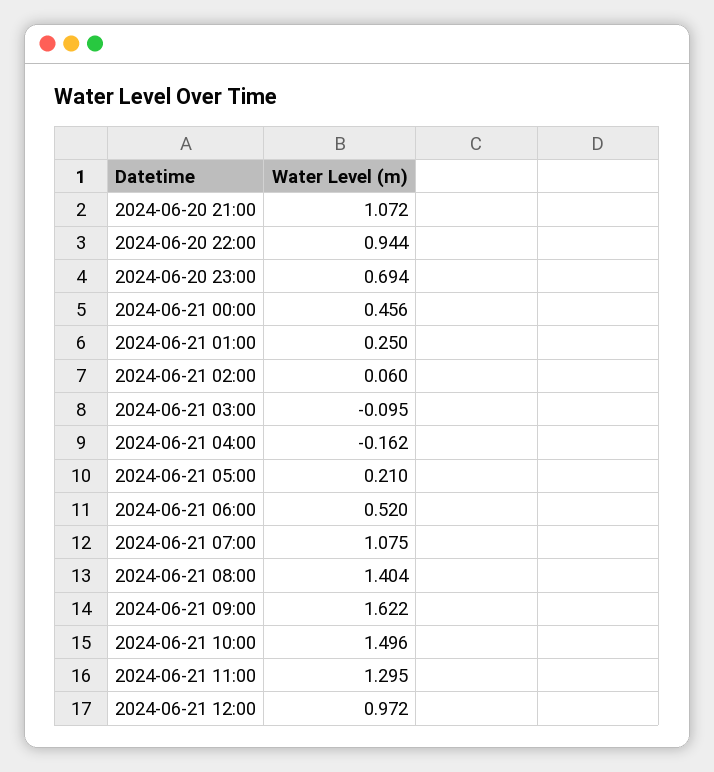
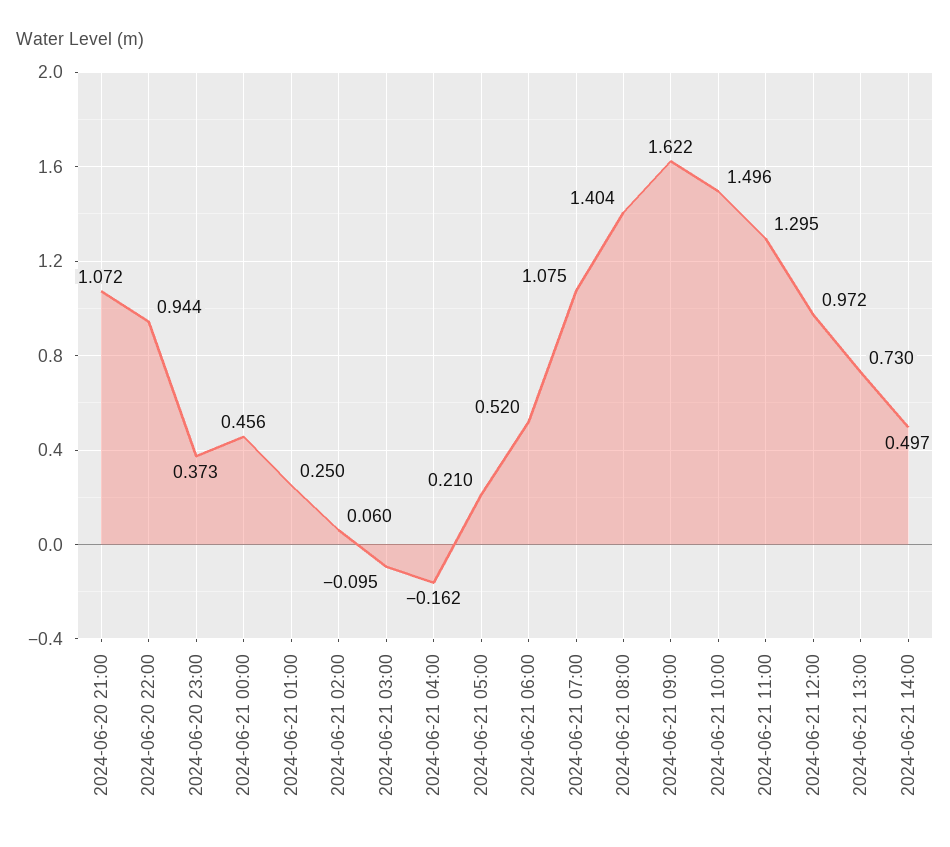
2024-06-20 23:00: 0.694 -> 0.373
2024-06-21 13:00: none -> 0.73
2024-06-21 14:00: none -> 0.497

